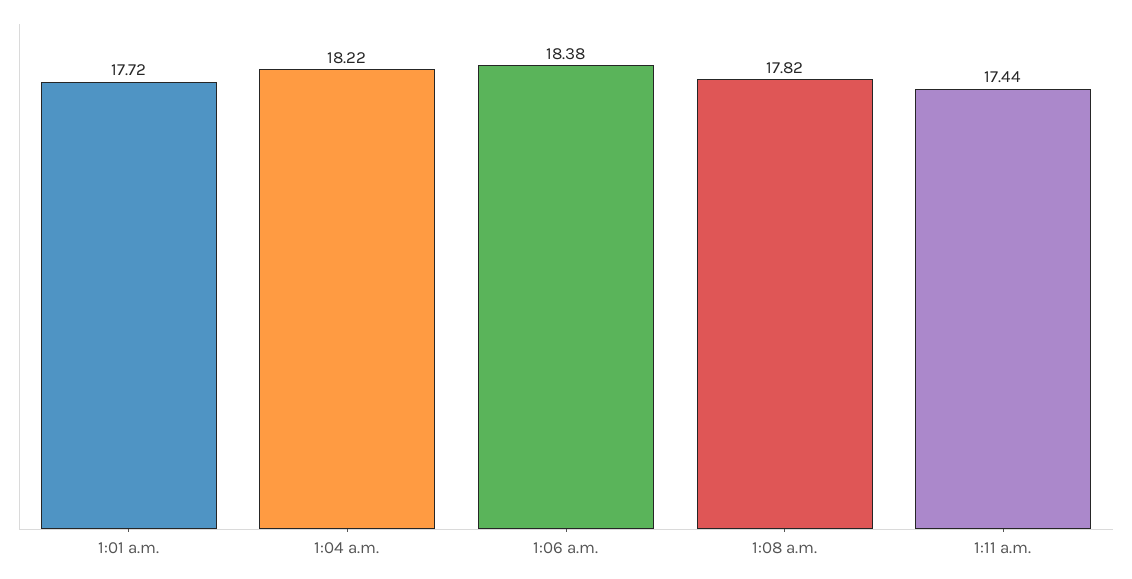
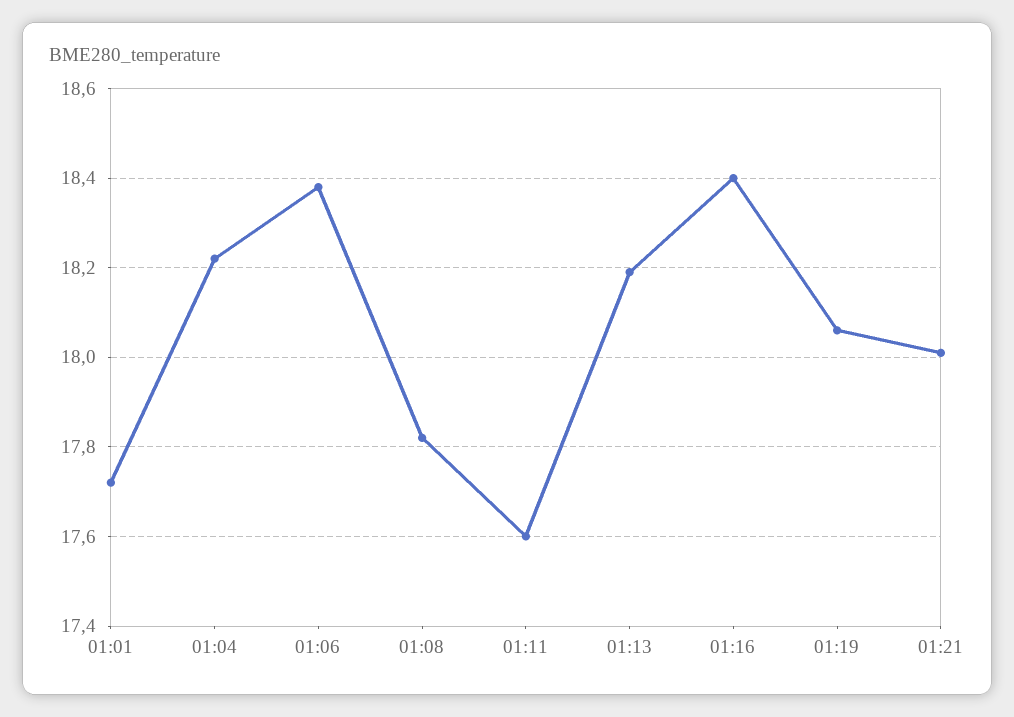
1:11 a.m.: 17.44 -> 17.6
01:13: none -> 18.2
01:16: none -> 18.4
01:19: none -> 18.05
01:21: none -> 18

